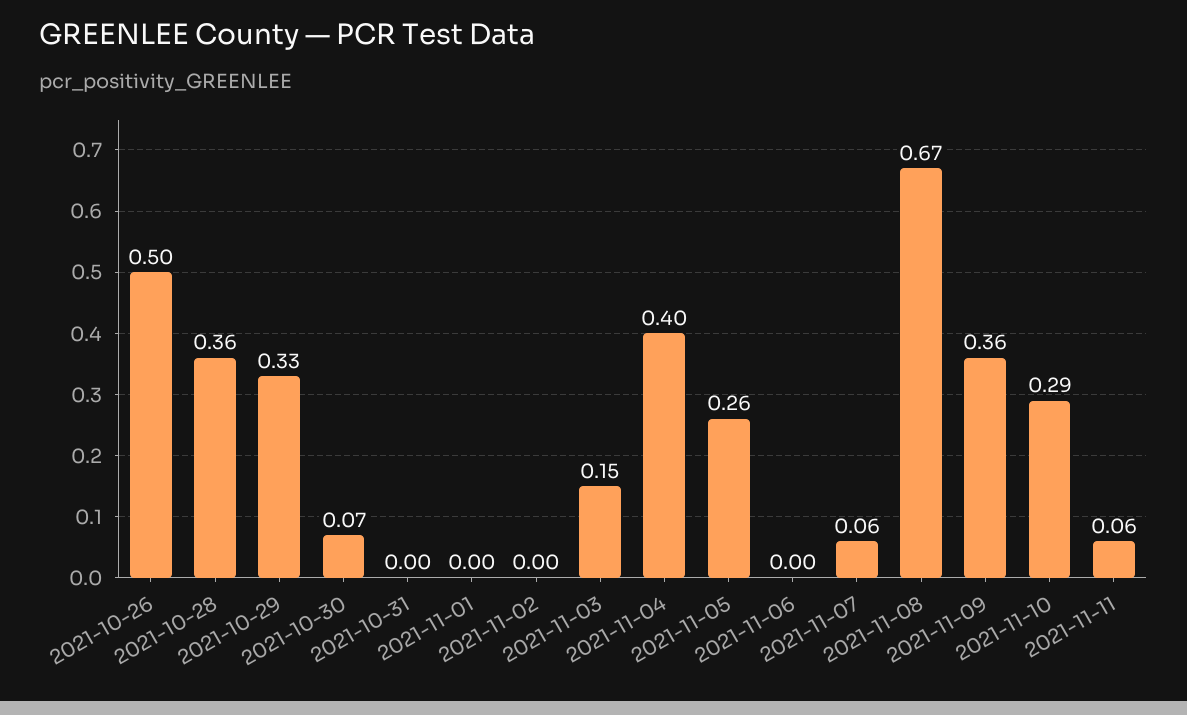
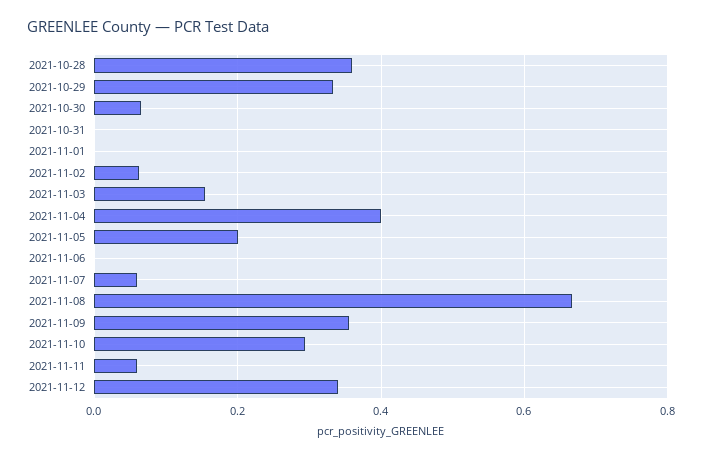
2021-10-26: 0.5 -> none
2021-11-02: 0 -> 0.06
2021-11-05: 0.26 -> 0.2
2021-11-12: none -> 0.34

